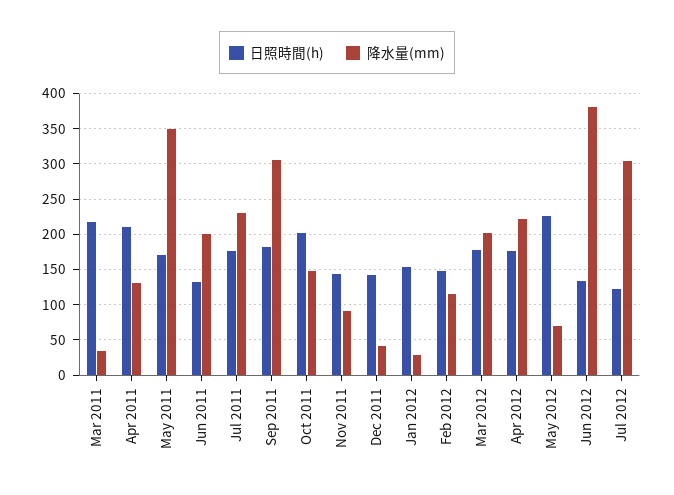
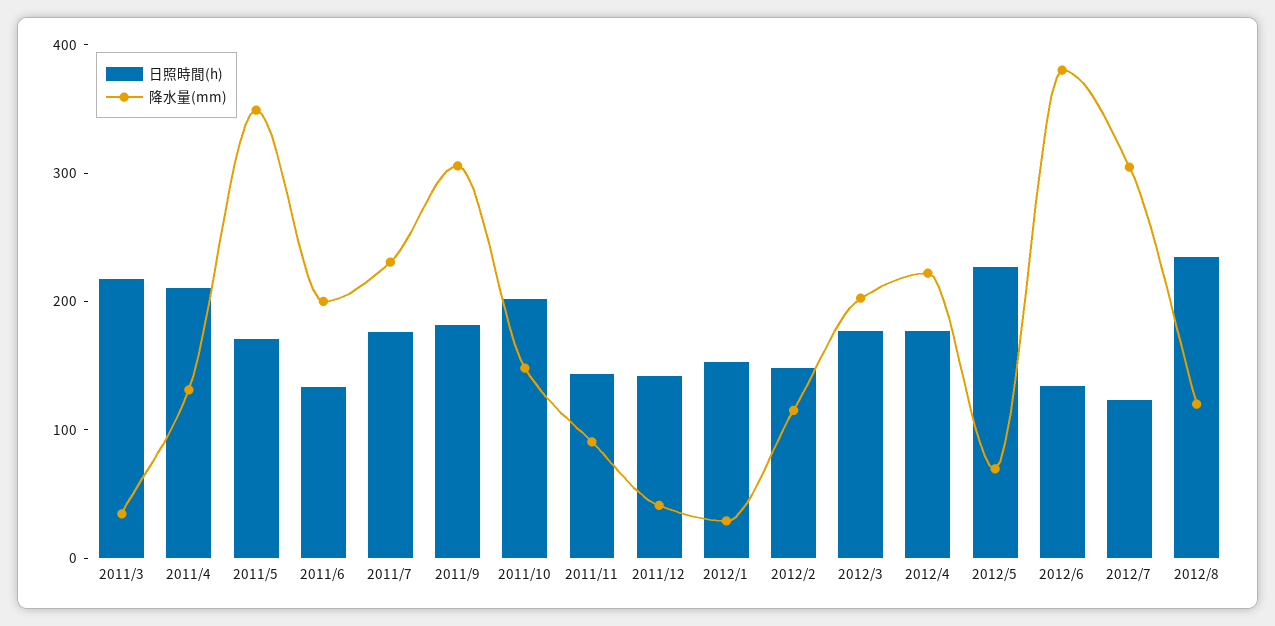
日照時間(h), 2012/8: none -> 240
降水量(mm), 2012/8: none -> 120

